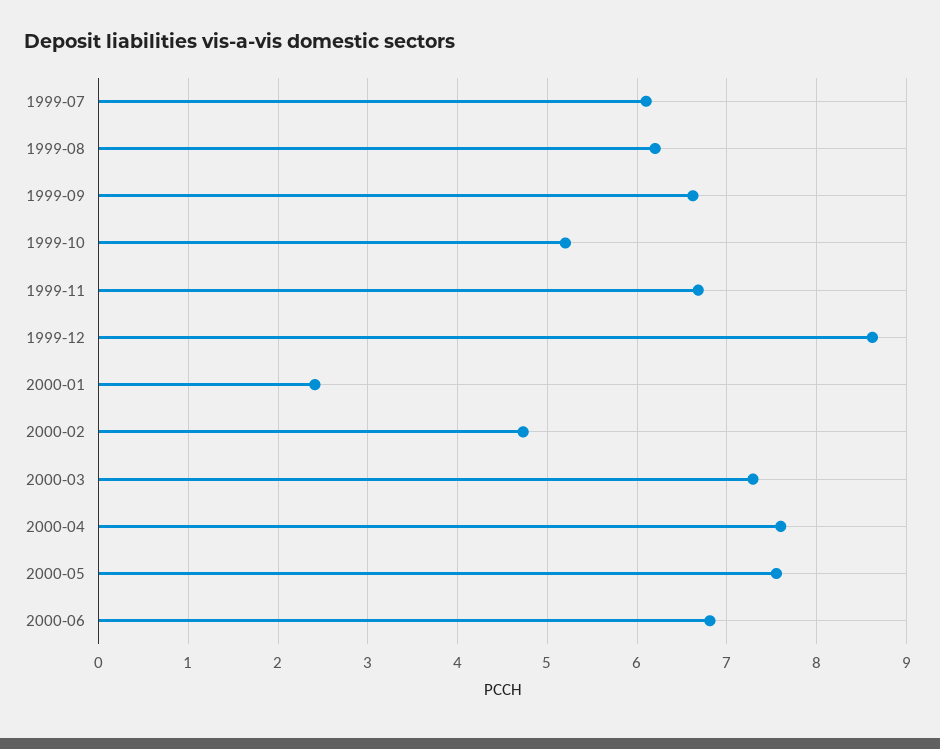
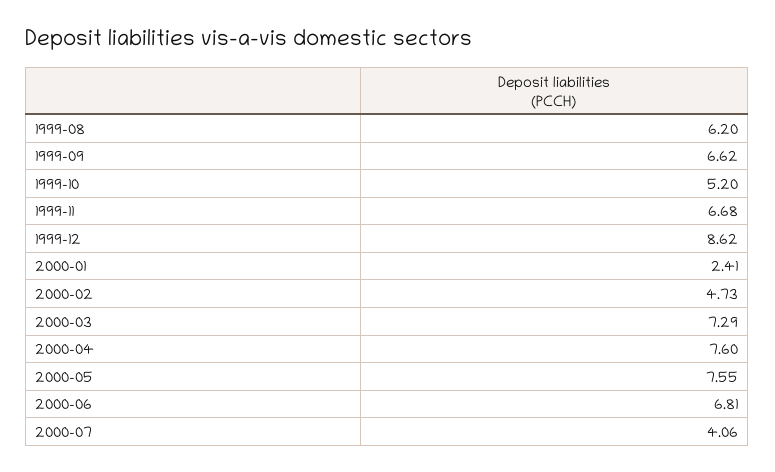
1999-07: 6.1 -> none
2000-07: none -> 4.06

